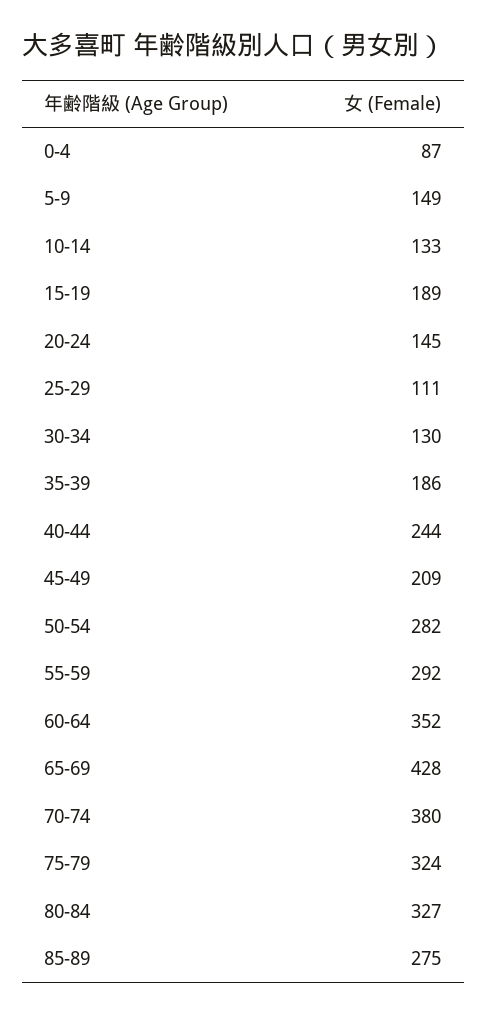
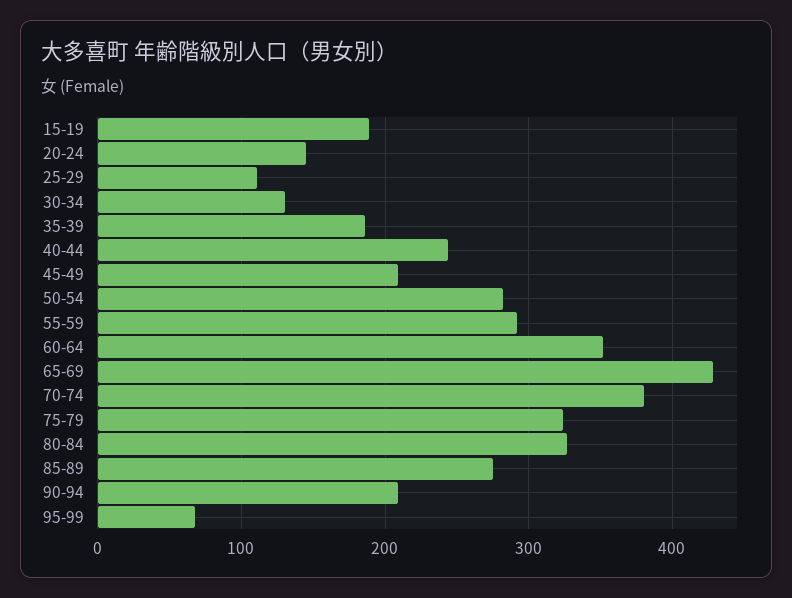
0-4: 87 -> none
5-9: 149 -> none
10-14: 133 -> none
90-94: none -> 210
95-99: none -> 70

